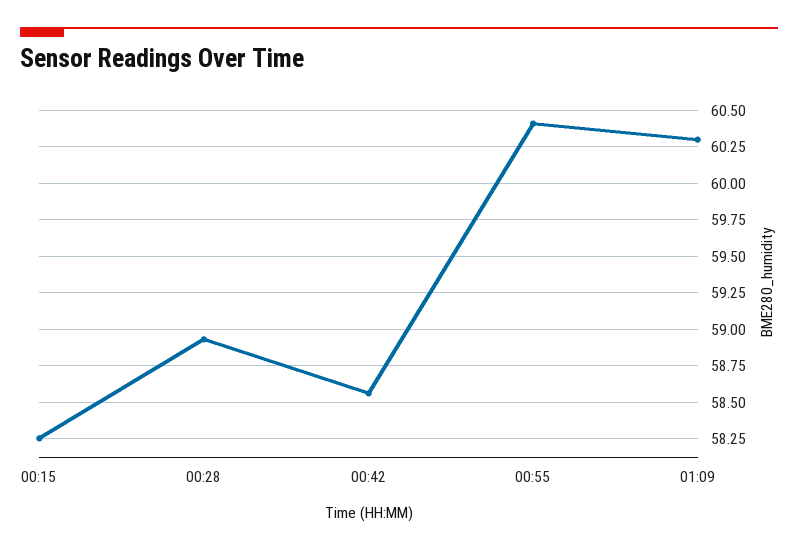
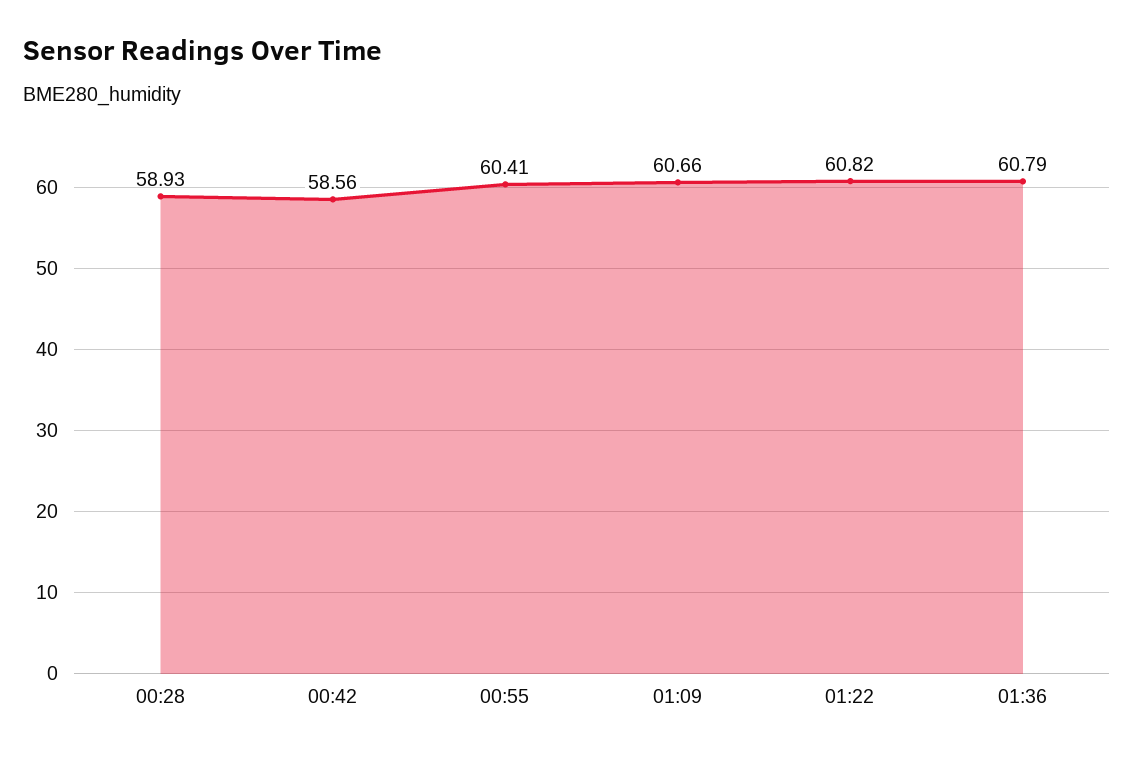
00:15: 58.25 -> none
01:09: 60.3 -> 60.66
01:22: none -> 60.82
01:36: none -> 60.79

